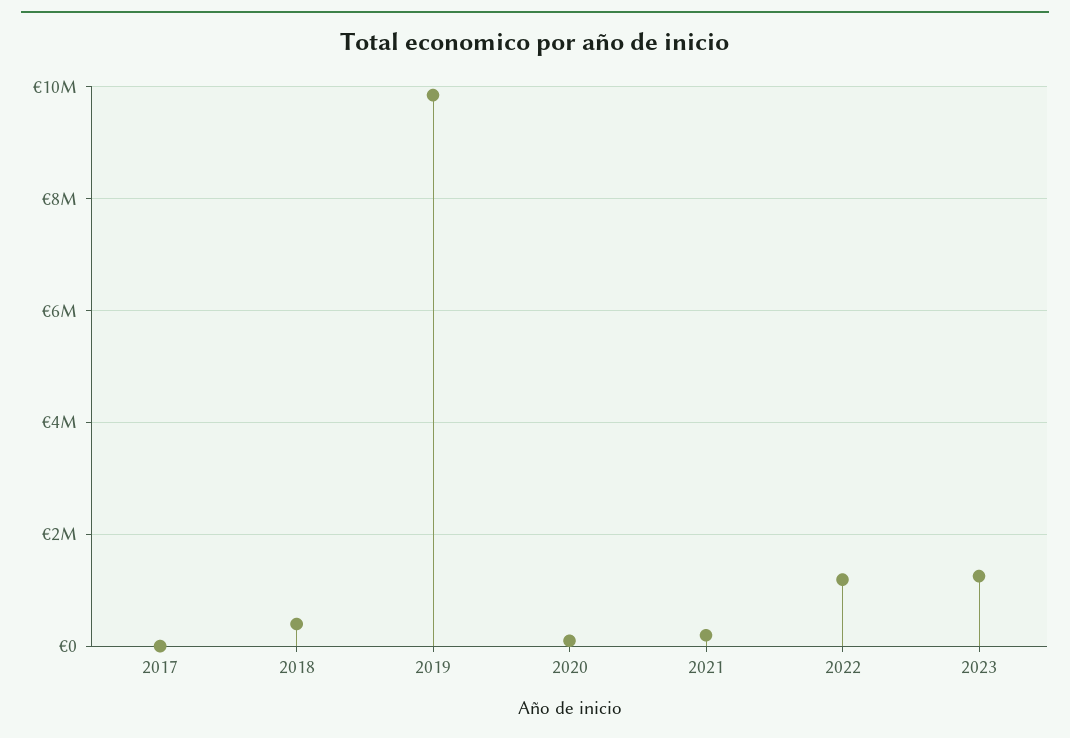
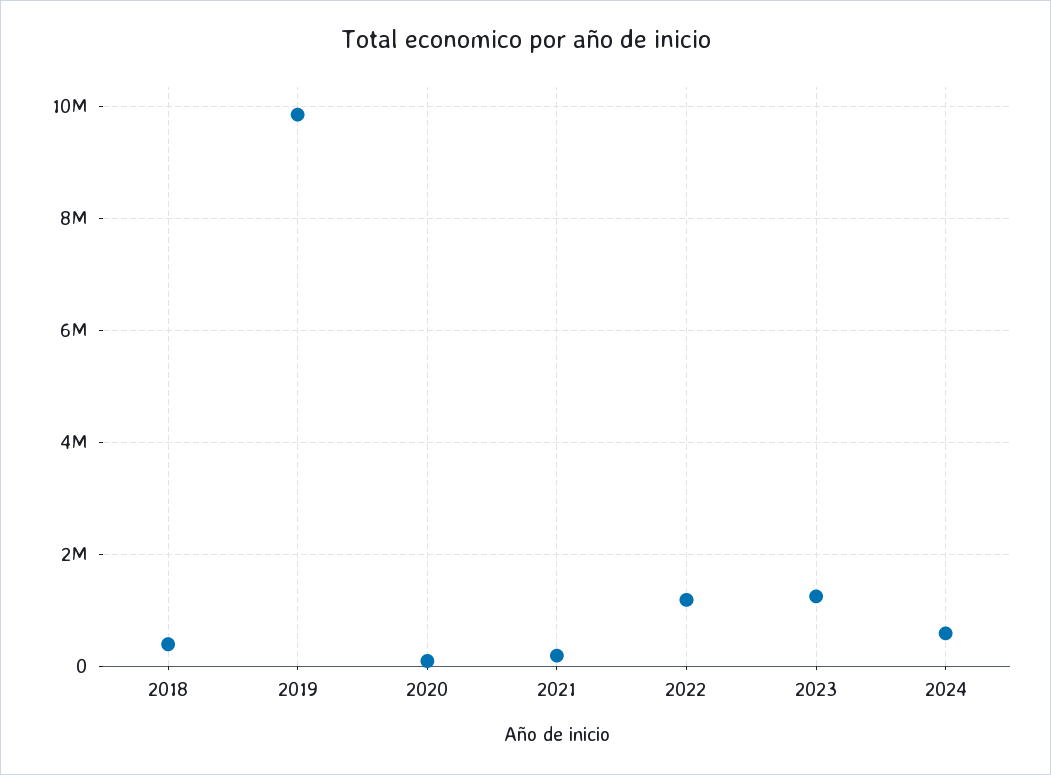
2017: 0 -> none
2024: none -> 600000

